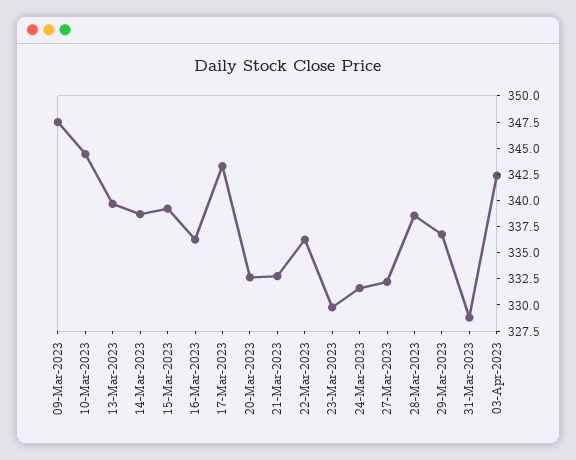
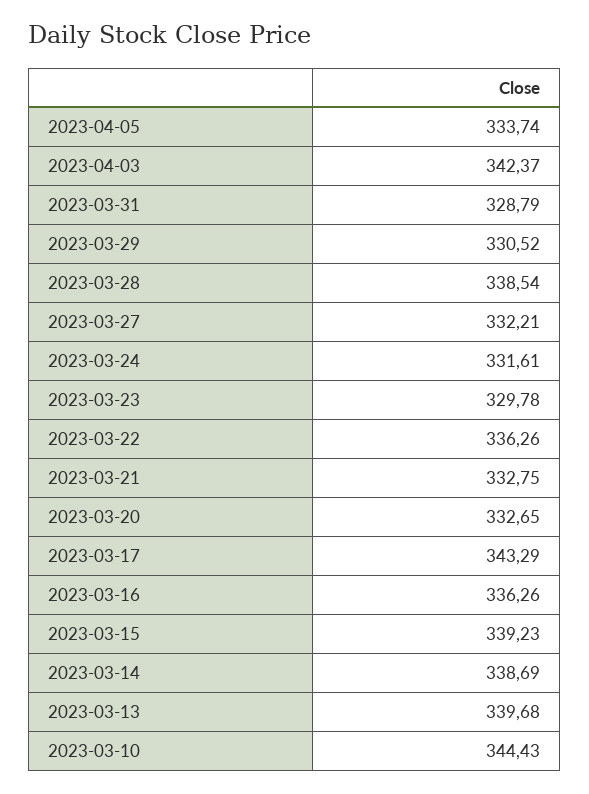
09-Mar-2023: 347.5 -> none
29-Mar-2023: 337.5 -> 330.52
2023-04-05: none -> 333.74

